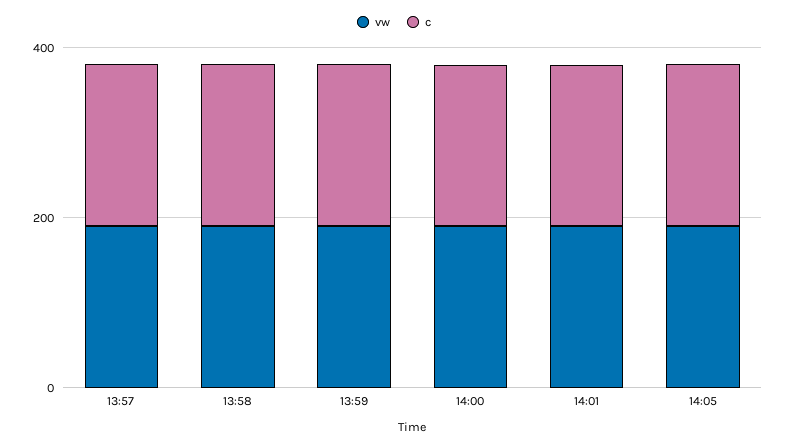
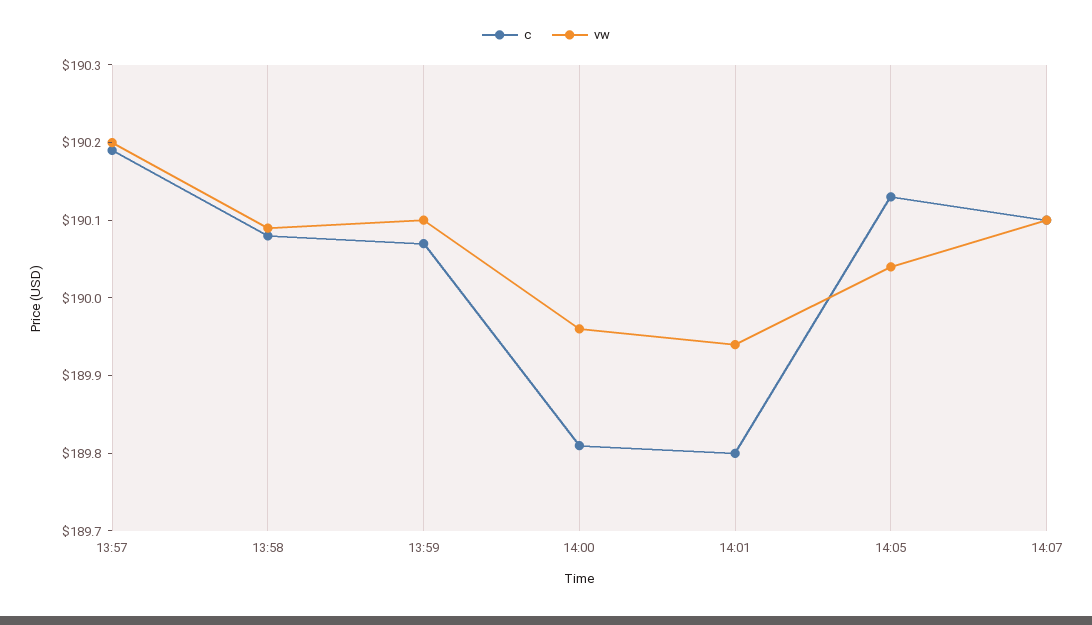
c, 14:07: none -> 190.1
vw, 14:07: none -> 190.1

